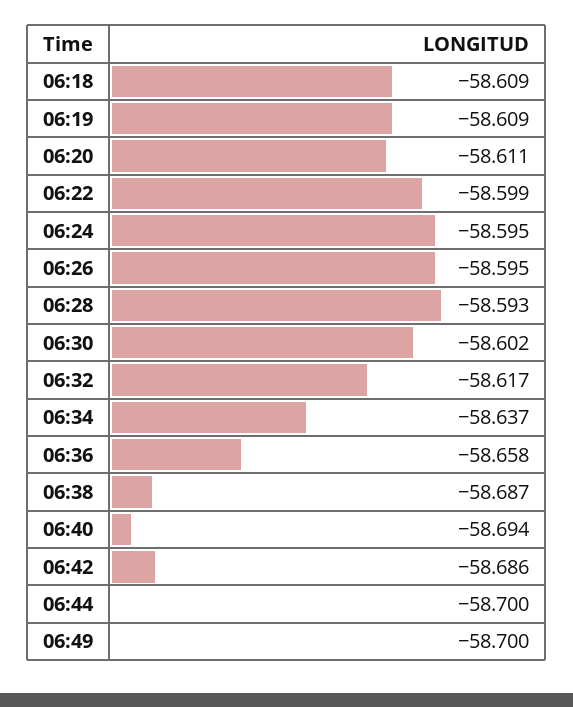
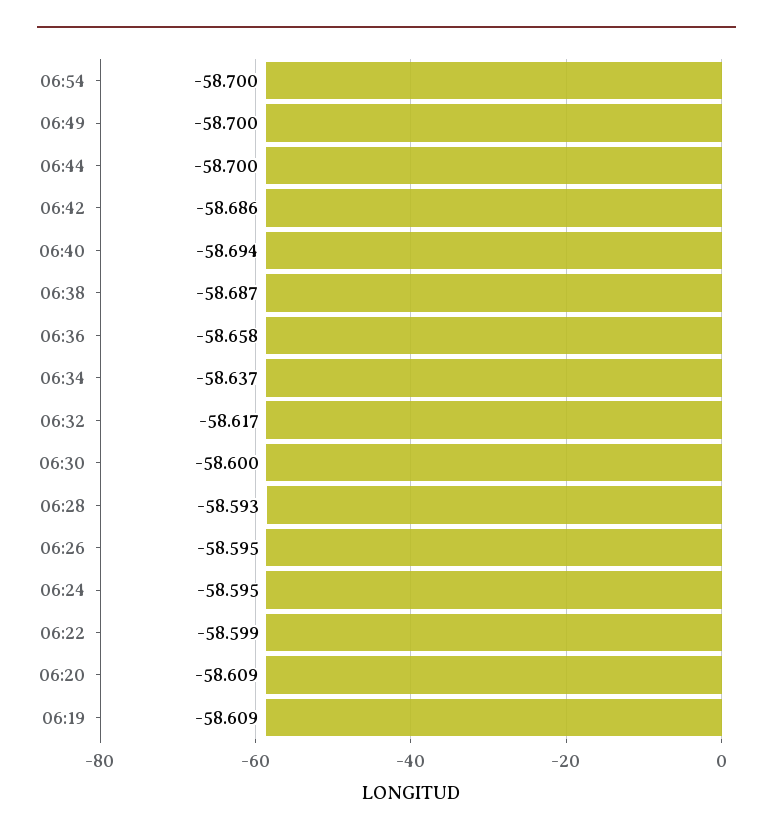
06:18: -58.609 -> none
06:20: -58.611 -> -58.609
06:30: -58.602 -> -58.6
06:54: none -> -58.7

